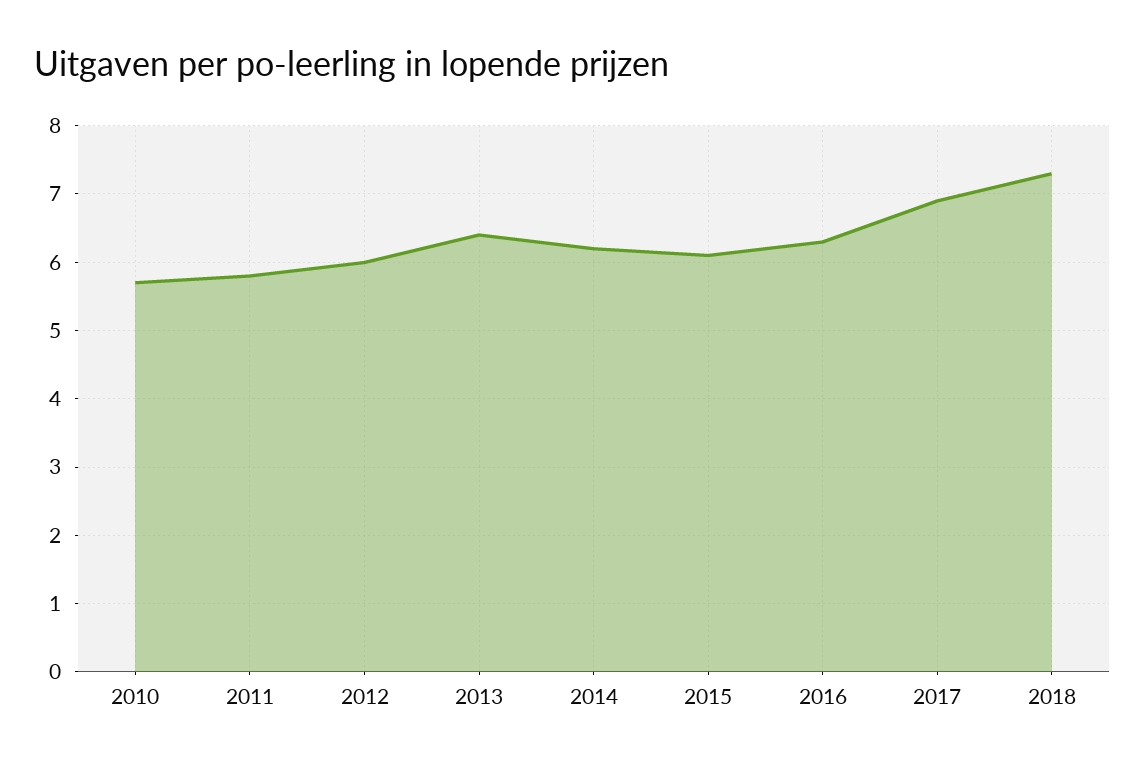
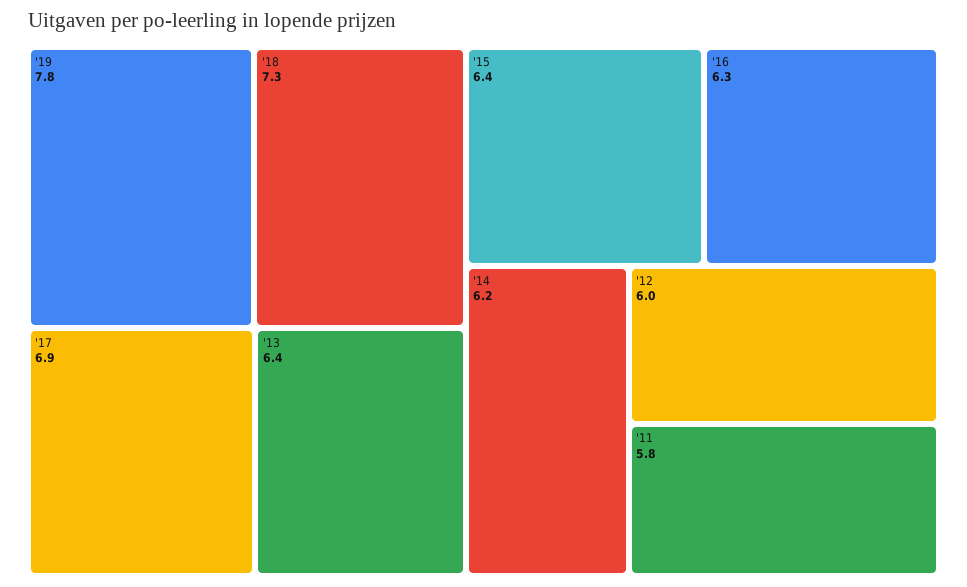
2010: 5.7 -> none
2015: 6.1 -> 6.4
'19: none -> 7.8

